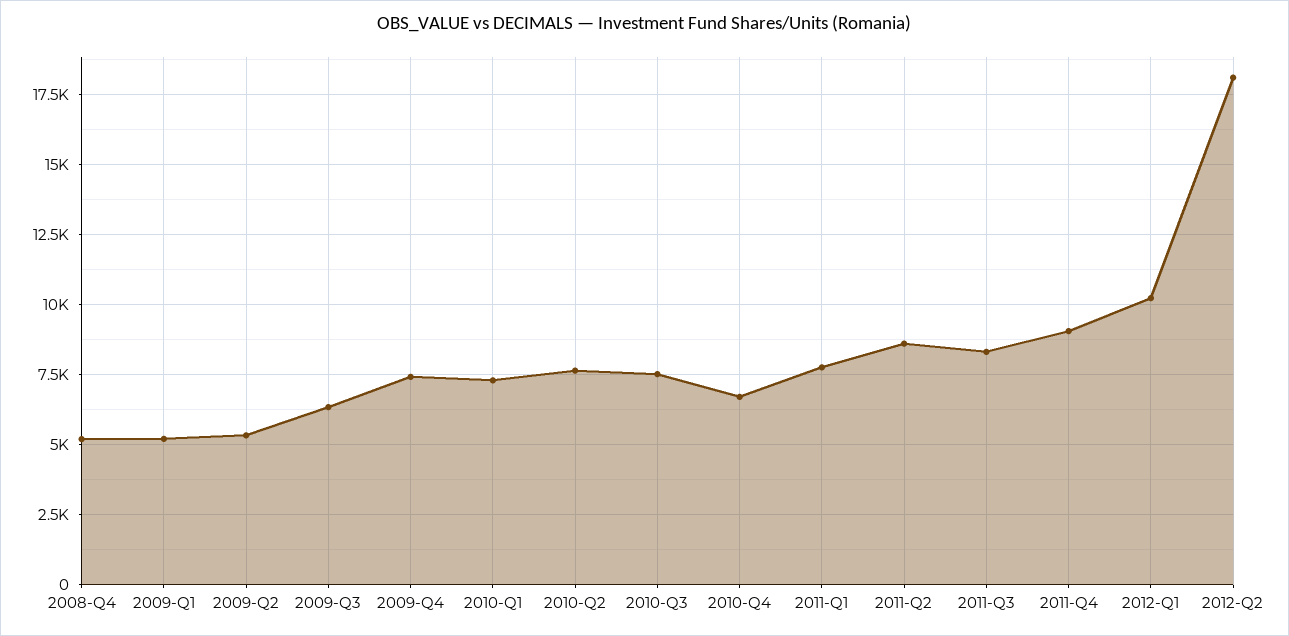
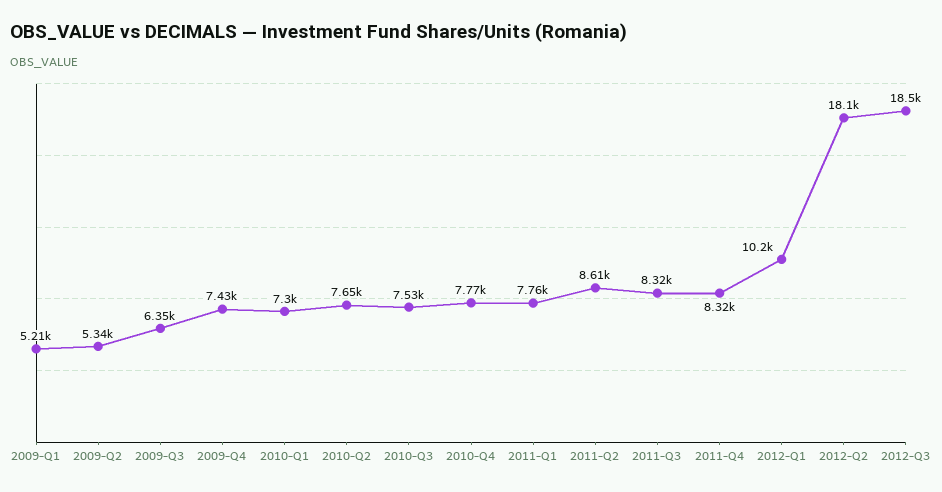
2008-Q4: 5250 -> none
2010-Q4: 6750 -> 7770
2011-Q4: 9000 -> 8320
2012-Q3: none -> 18500

